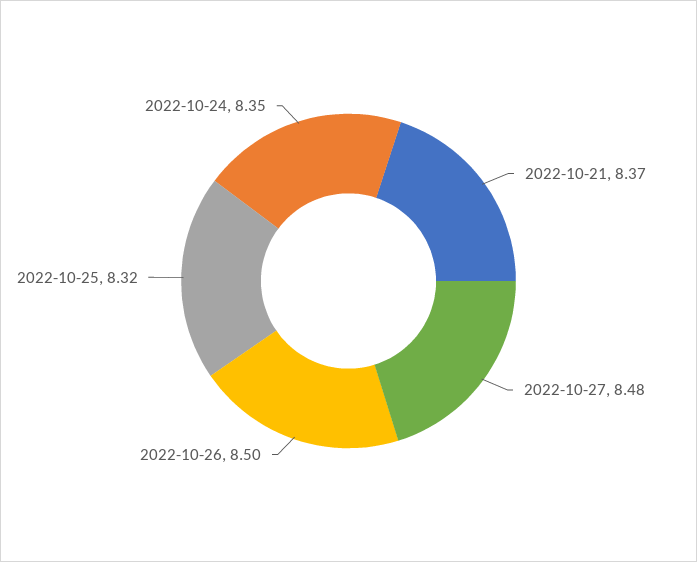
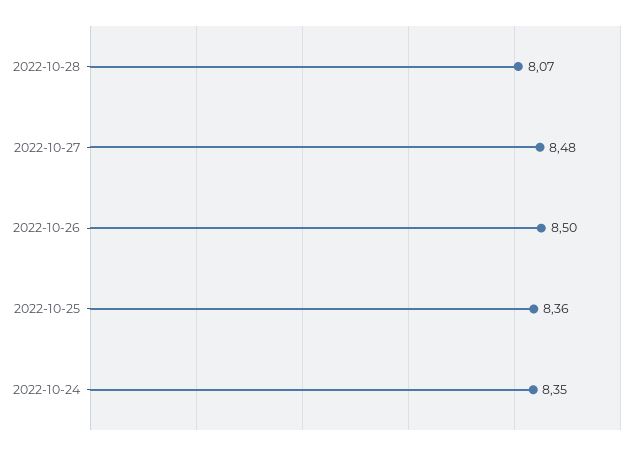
2022-10-21: 8.37 -> none
2022-10-25: 8.32 -> 8.36
2022-10-28: none -> 8.07

